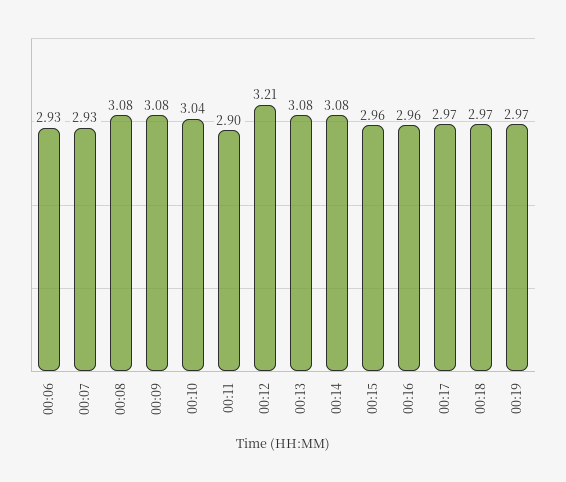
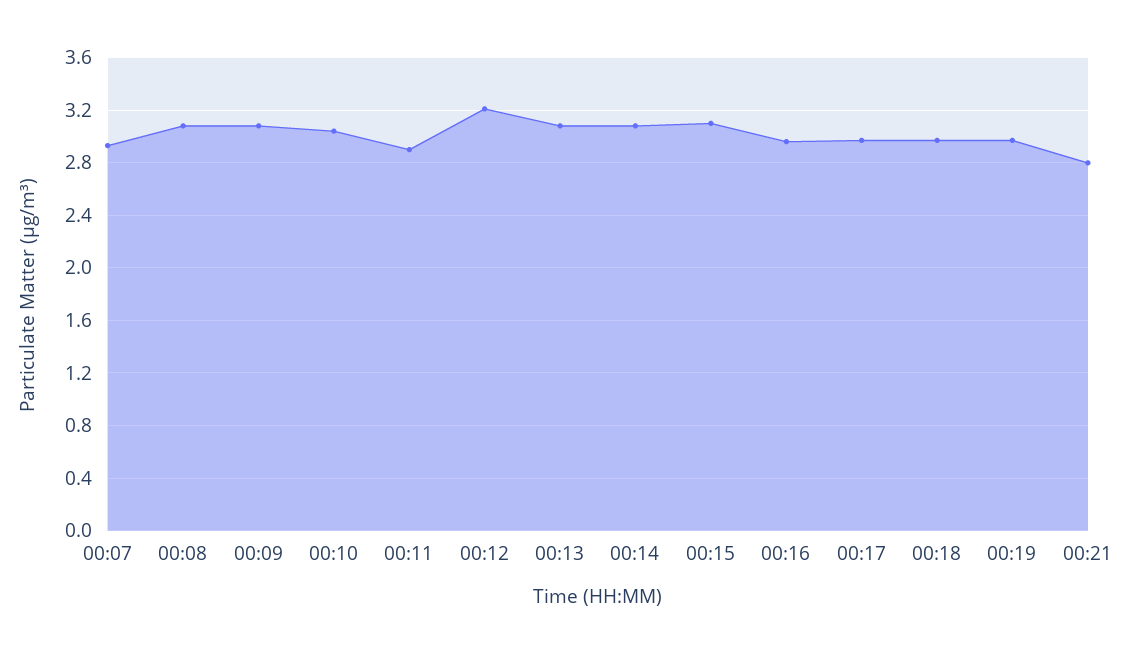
00:06: 2.93 -> none
00:15: 2.96 -> 3.1
00:21: none -> 2.8

